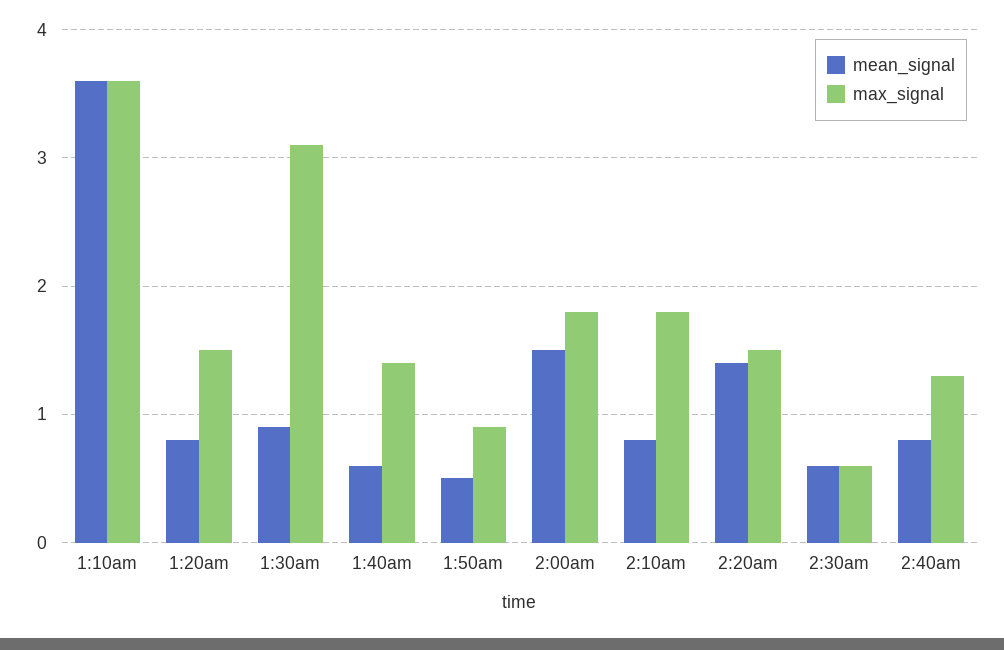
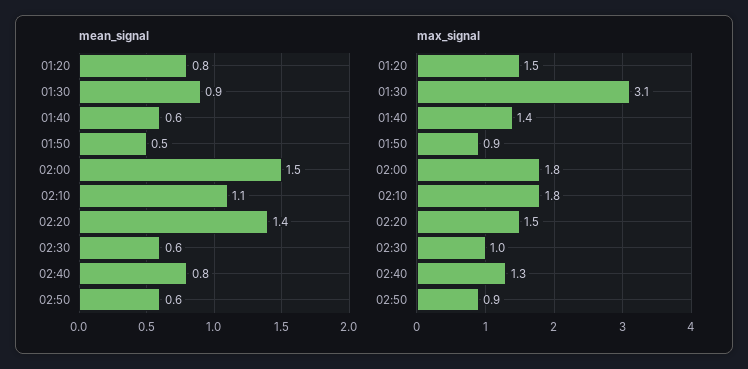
mean_signal, 1:10am: 3.6 -> none
max_signal, 1:10am: 3.6 -> none
mean_signal, 2:10am: 0.8 -> 1.1
max_signal, 2:30am: 0.6 -> 1
mean_signal, 02:50: none -> 0.6
max_signal, 02:50: none -> 0.9

